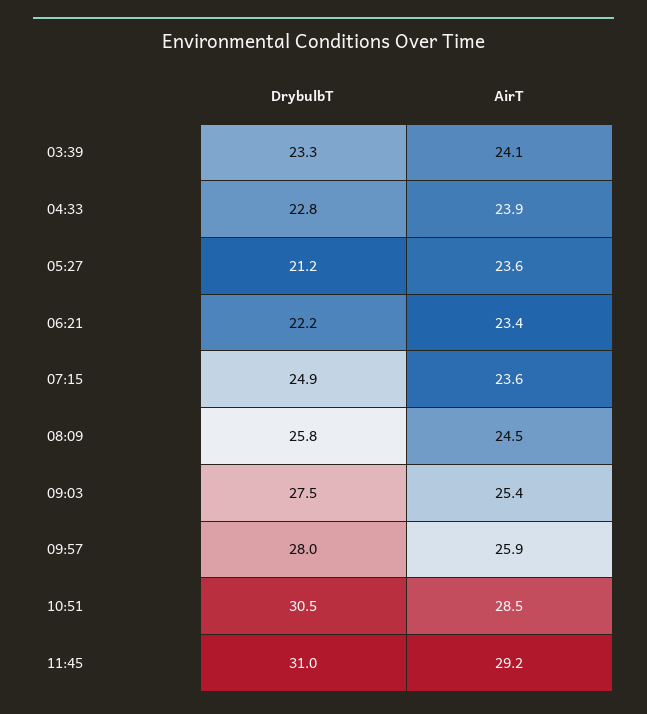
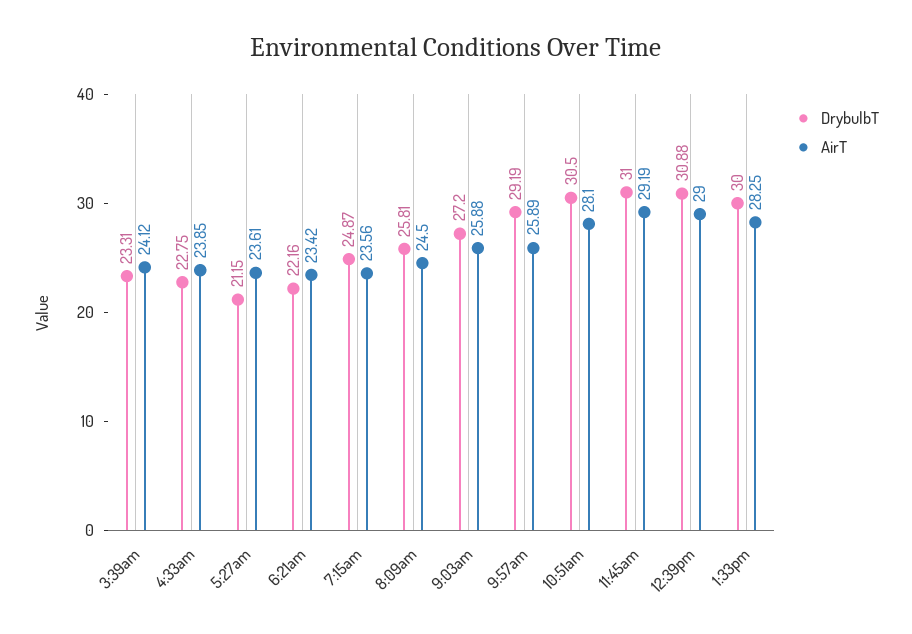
DrybulbT, 09:03: 27.5 -> 27.2
AirT, 09:03: 25.4 -> 25.88
DrybulbT, 09:57: 28 -> 29.19
AirT, 10:51: 28.5 -> 28.1
DrybulbT, 12:39pm: none -> 30.88
AirT, 12:39pm: none -> 29
DrybulbT, 1:33pm: none -> 30
AirT, 1:33pm: none -> 28.25

